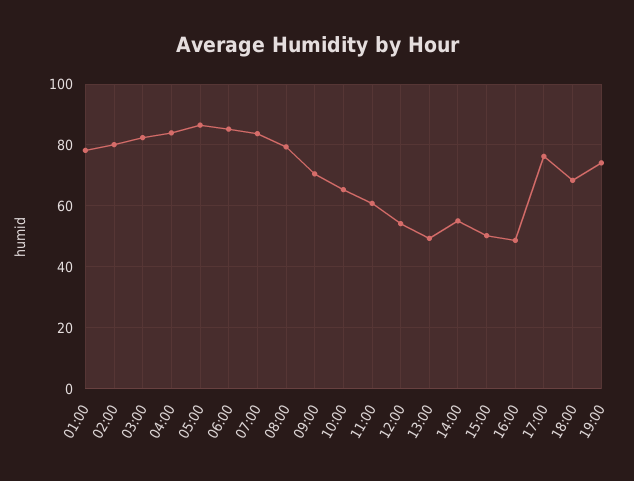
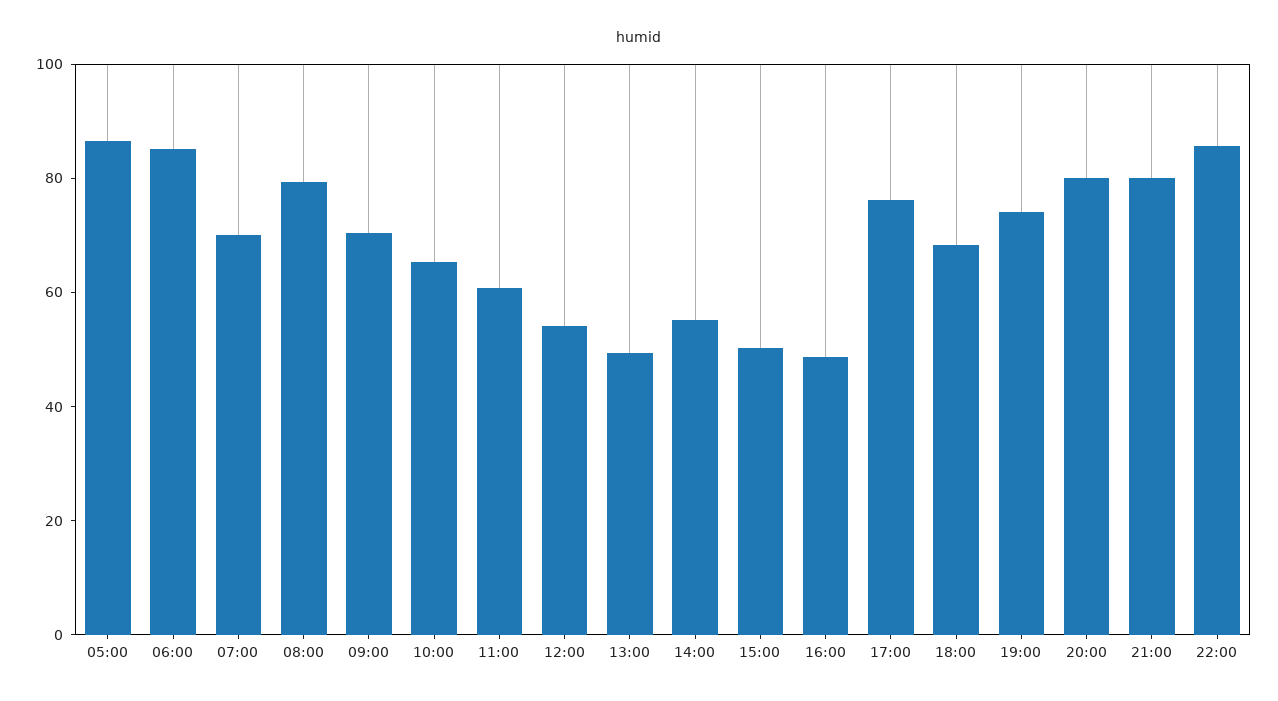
01:00: 78 -> none
02:00: 80 -> none
03:00: 82 -> none
04:00: 84 -> none
07:00: 84 -> 70
20:00: none -> 80
21:00: none -> 80
22:00: none -> 85

